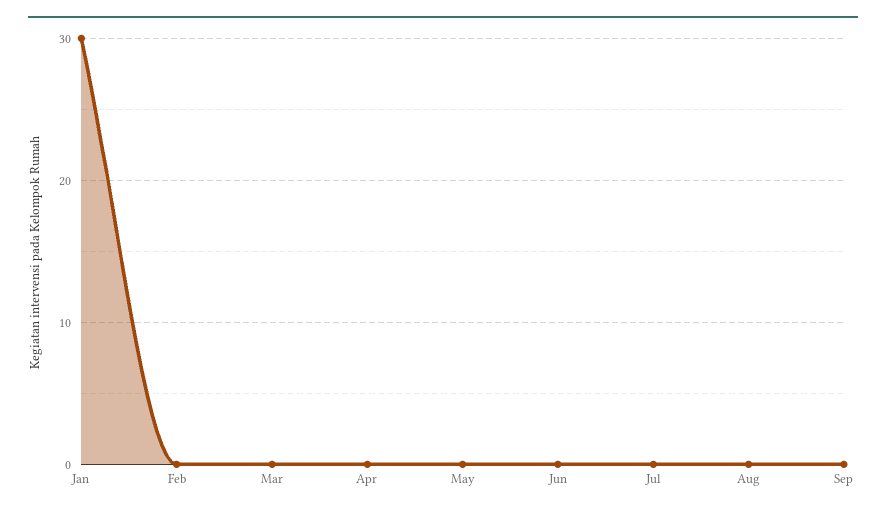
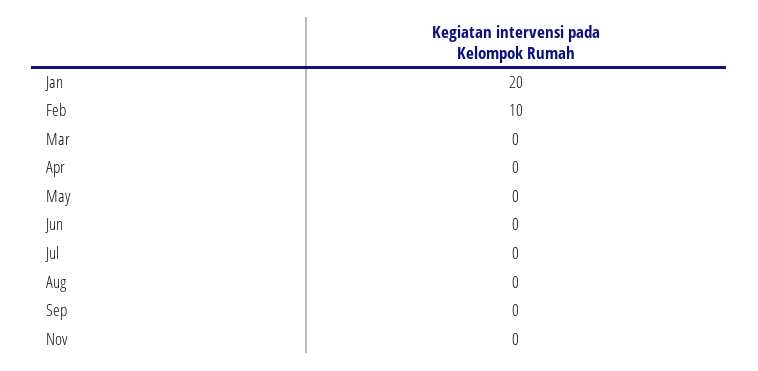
Jan: 30 -> 20
Feb: 0 -> 10
Nov: none -> 0

